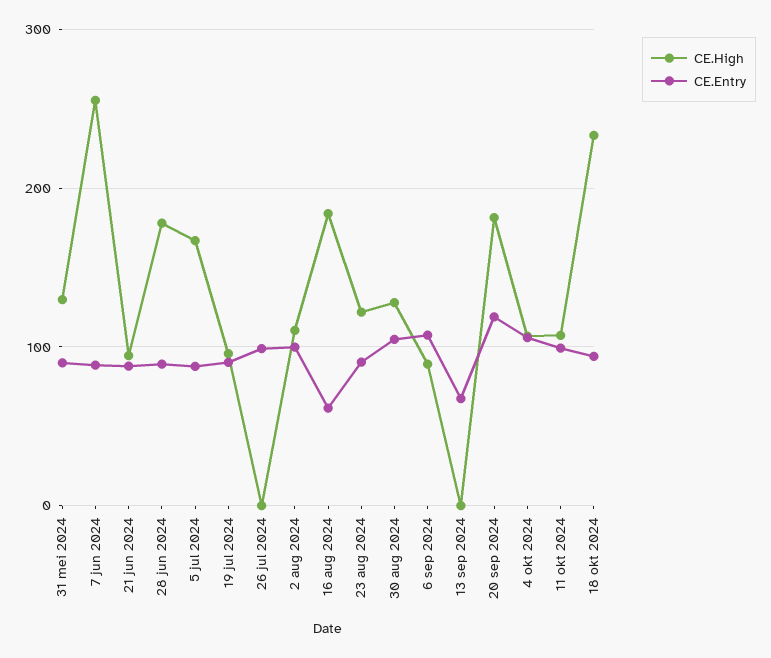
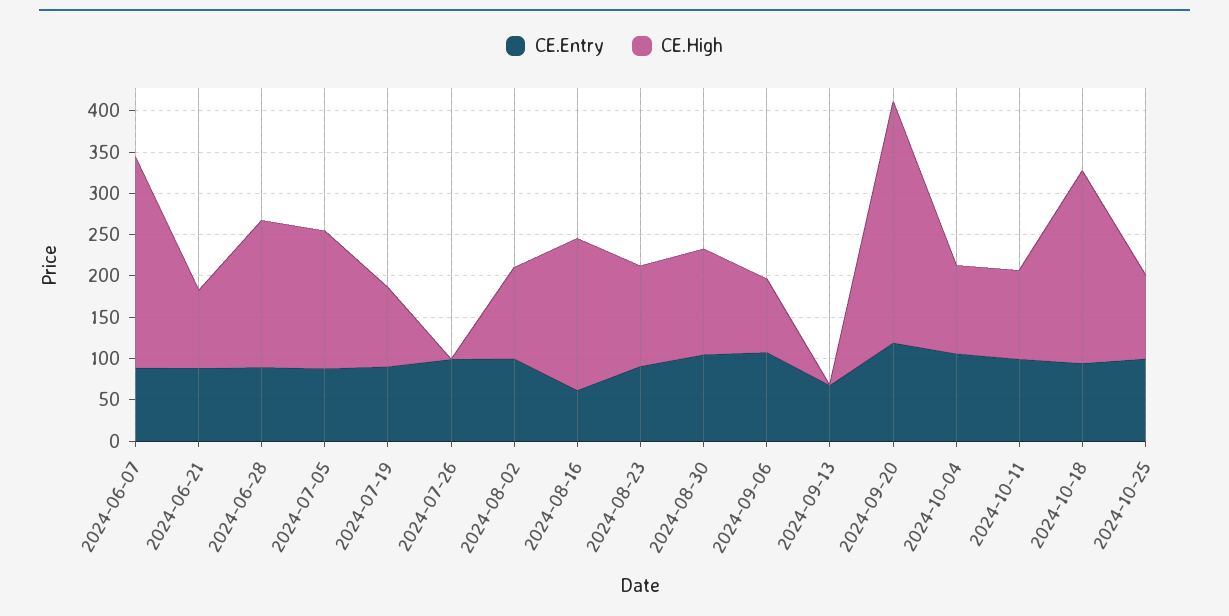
CE.High, 31 mei 2024: 130 -> none
CE.Entry, 31 mei 2024: 90 -> none
CE.High, 20 sep 2024: 180 -> 290
CE.Entry, 2024-10-25: none -> 100
CE.High, 2024-10-25: none -> 100

